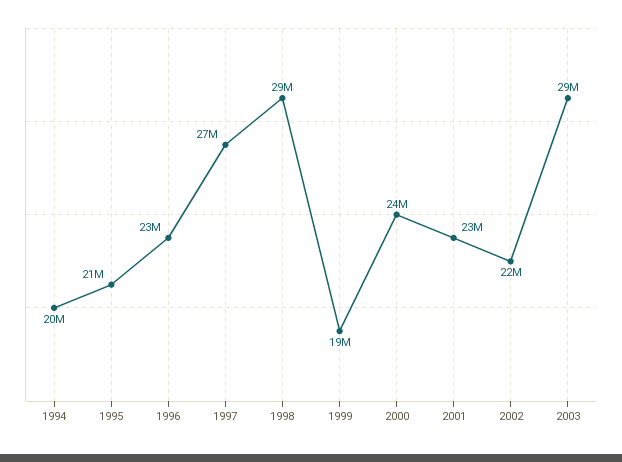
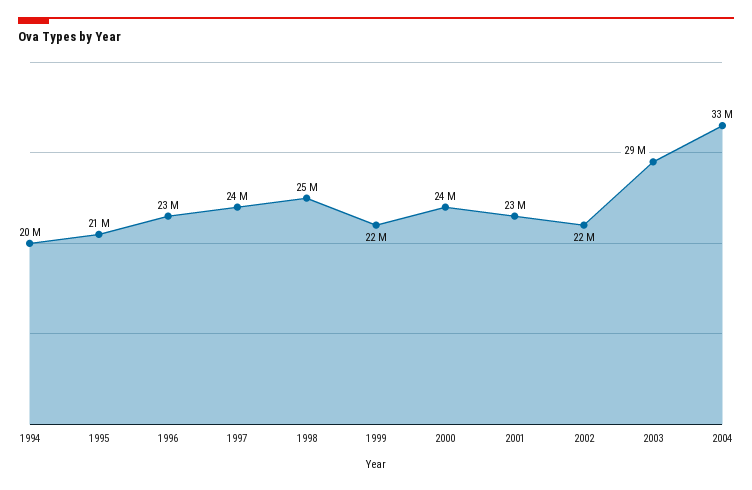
1997: 27000000 -> 24000000
1998: 29000000 -> 25000000
1999: 19000000 -> 22000000
2004: none -> 33000000

